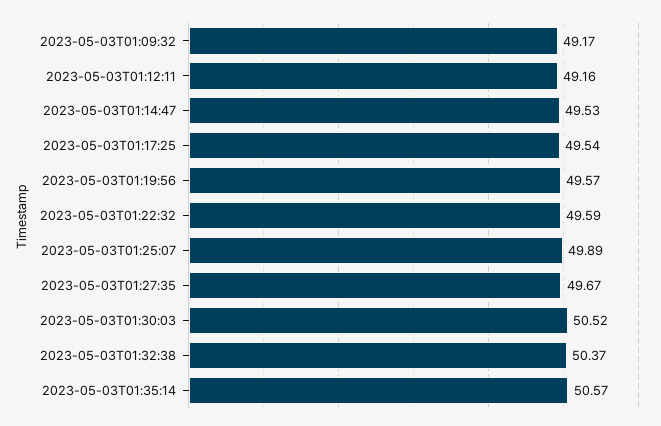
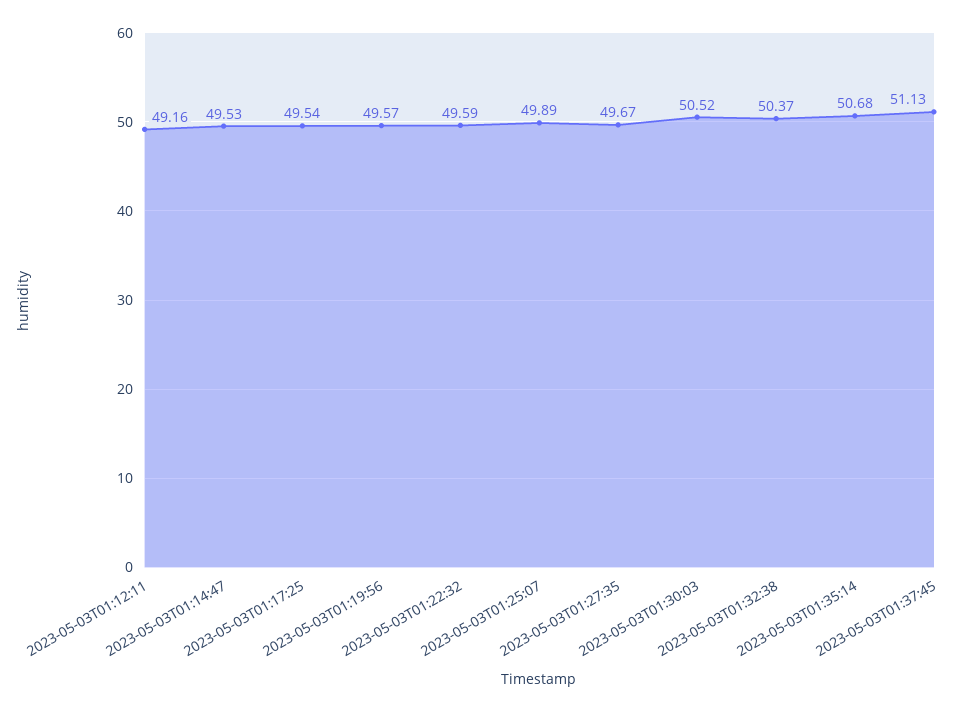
2023-05-03T01:09:32: 49.17 -> none
2023-05-03T01:35:14: 50.57 -> 50.68
2023-05-03T01:37:45: none -> 51.13

